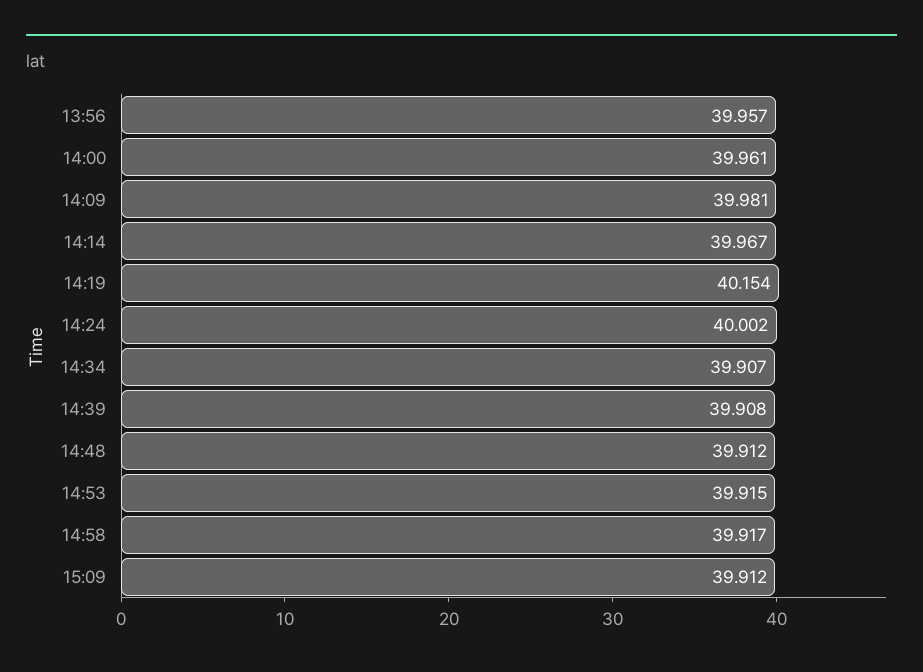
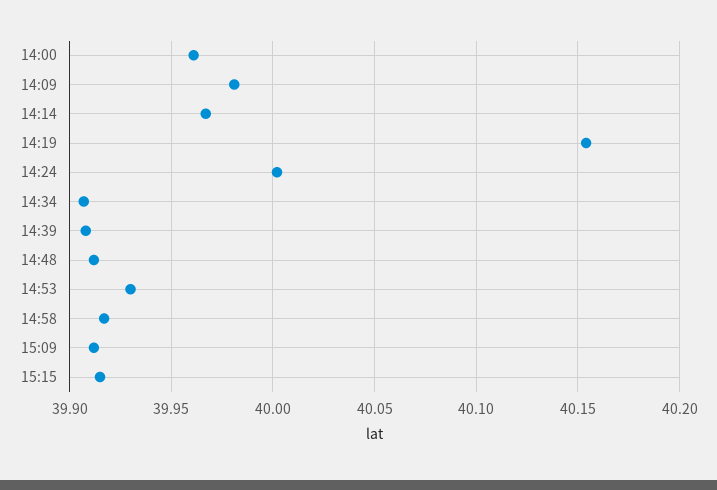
13:56: 39.957 -> none
14:53: 39.915 -> 39.93
15:15: none -> 39.915

